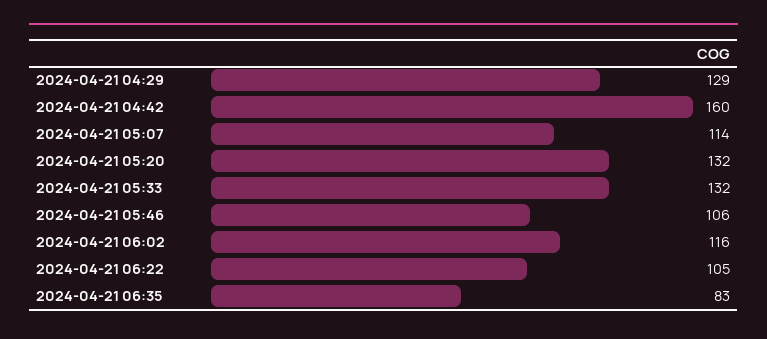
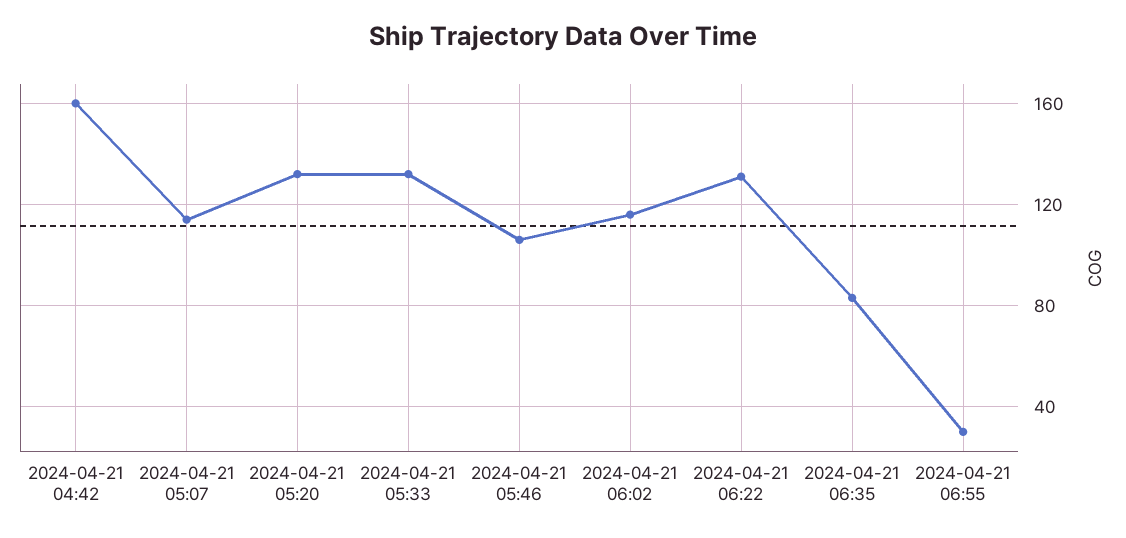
2024-04-21 04:29: 129 -> none
2024-04-21 06:22: 105 -> 130
2024-04-21 06:55: none -> 30

